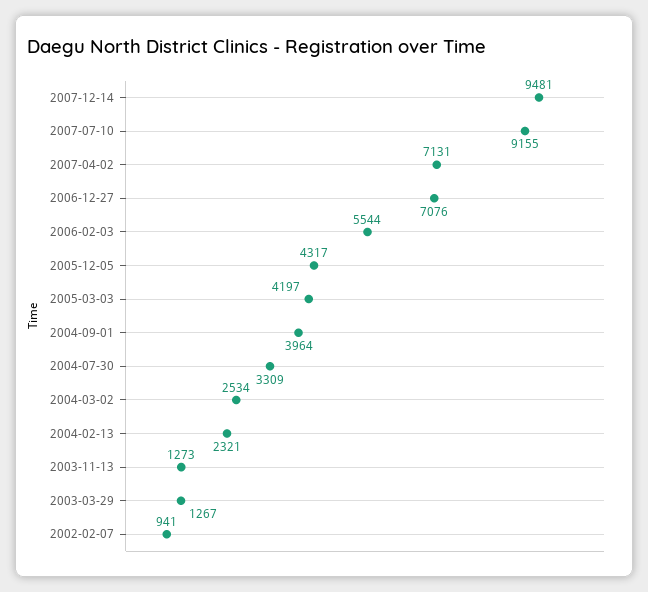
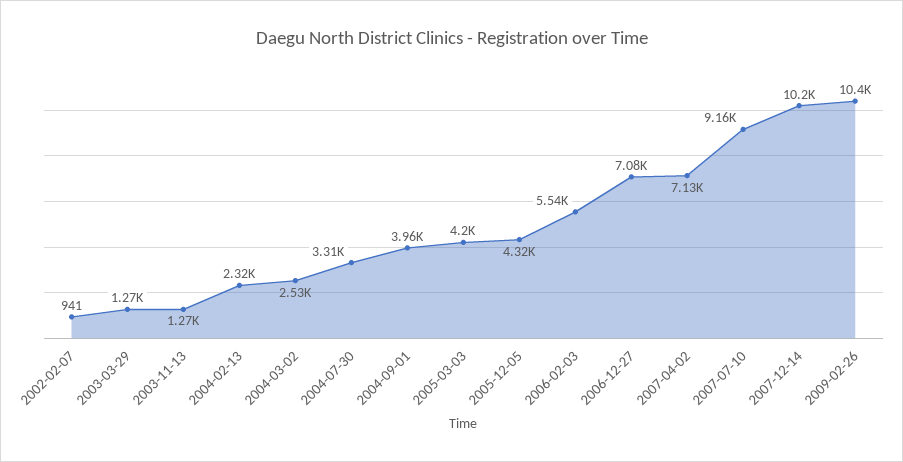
2007-12-14: 9481 -> 10200
2009-02-26: none -> 10400

